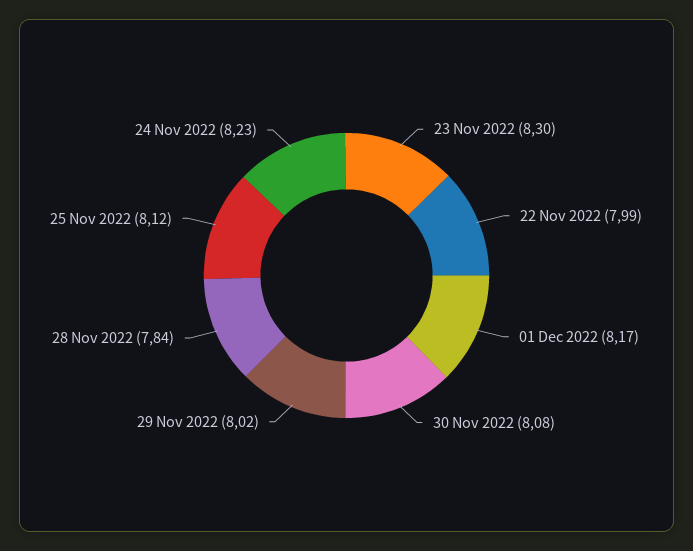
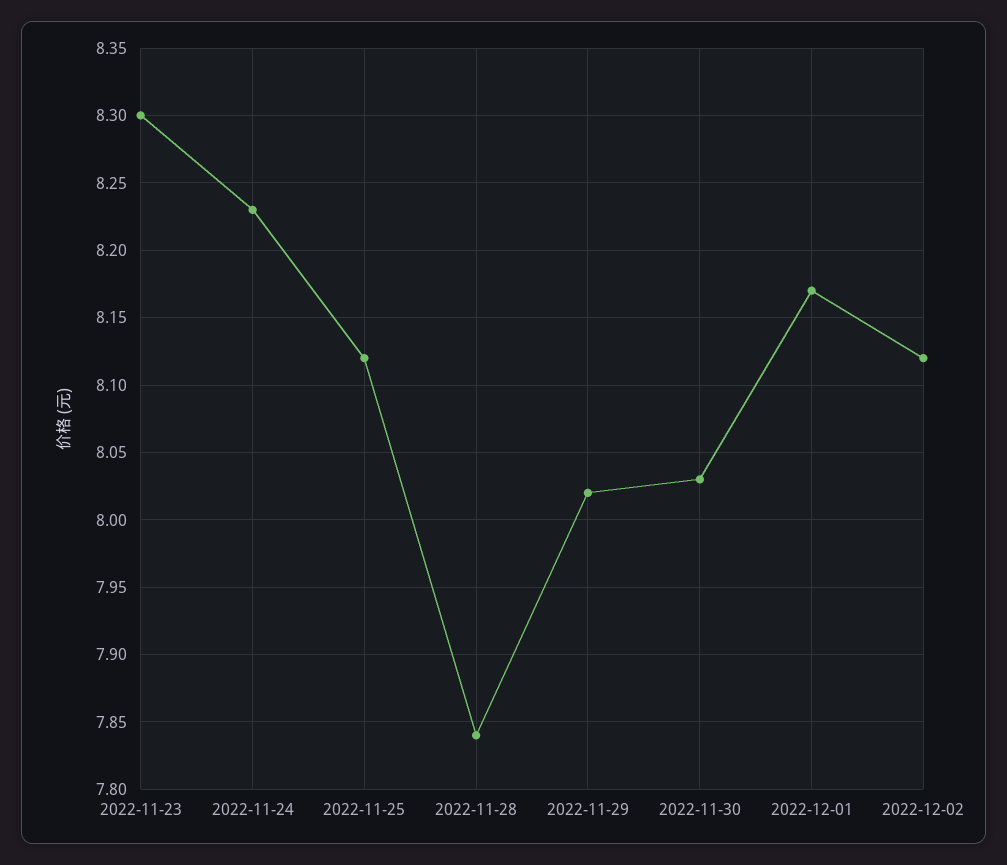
22 Nov 2022: 7.99 -> none
30 Nov 2022: 8.08 -> 8.03
2022-12-02: none -> 8.12

